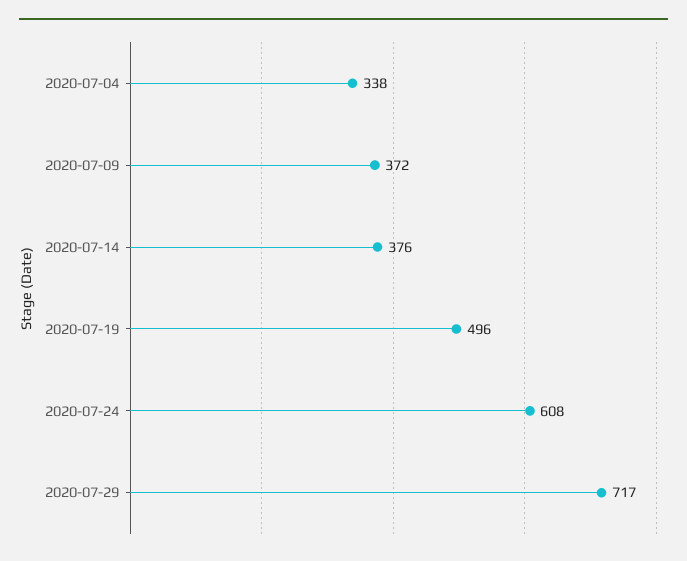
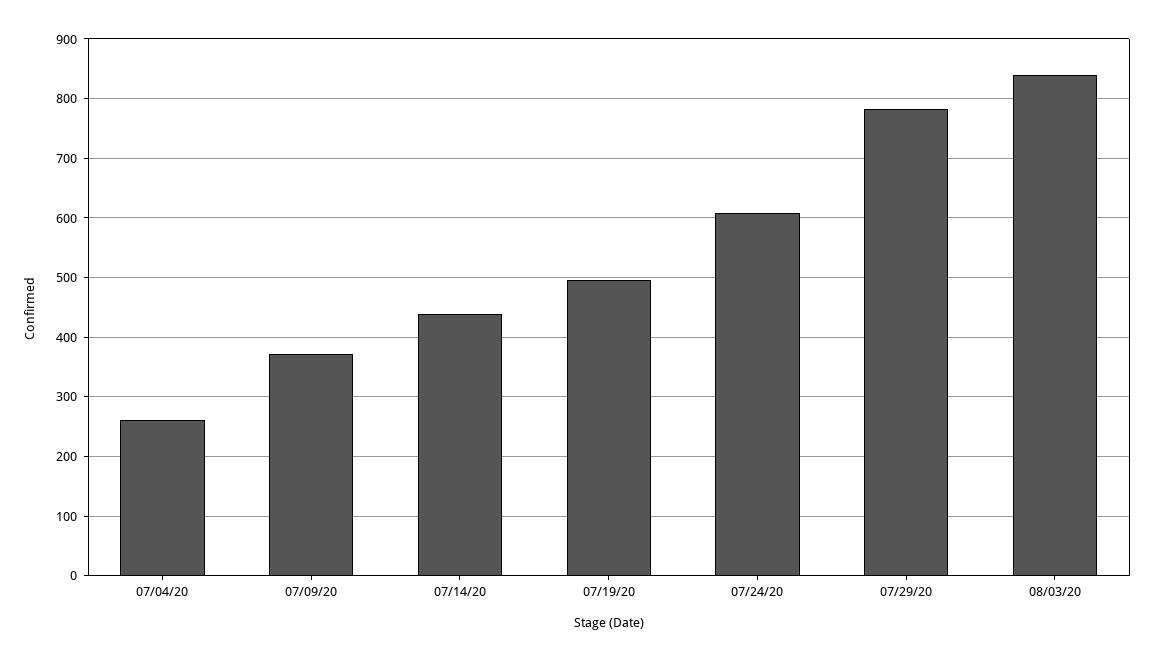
2020-07-04: 338 -> 260
2020-07-14: 376 -> 440
2020-07-29: 717 -> 780
08/03/20: none -> 840

